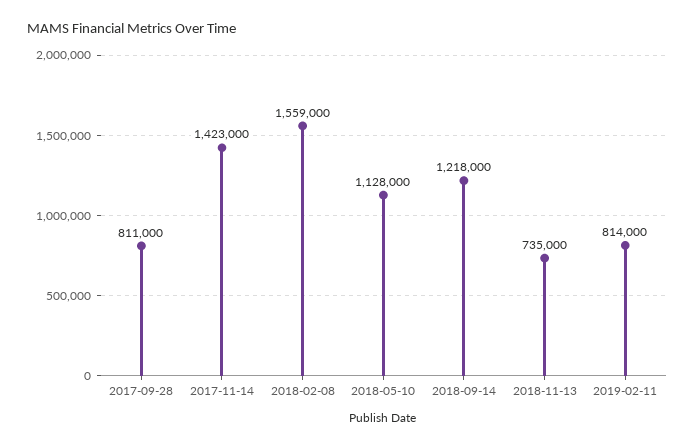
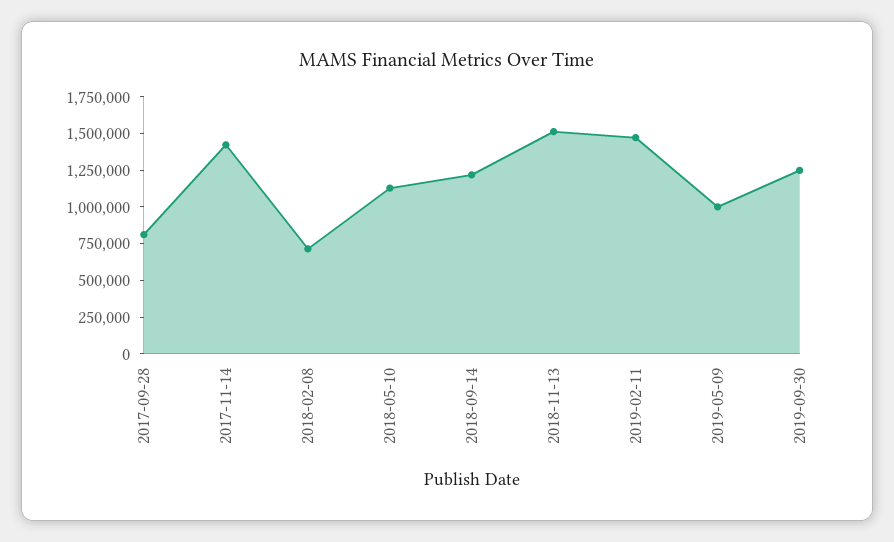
2018-02-08: 1559000 -> 750000
2018-11-13: 735000 -> 1500000
2019-02-11: 814000 -> 1500000
2019-05-09: none -> 1000000
2019-09-30: none -> 1250000

